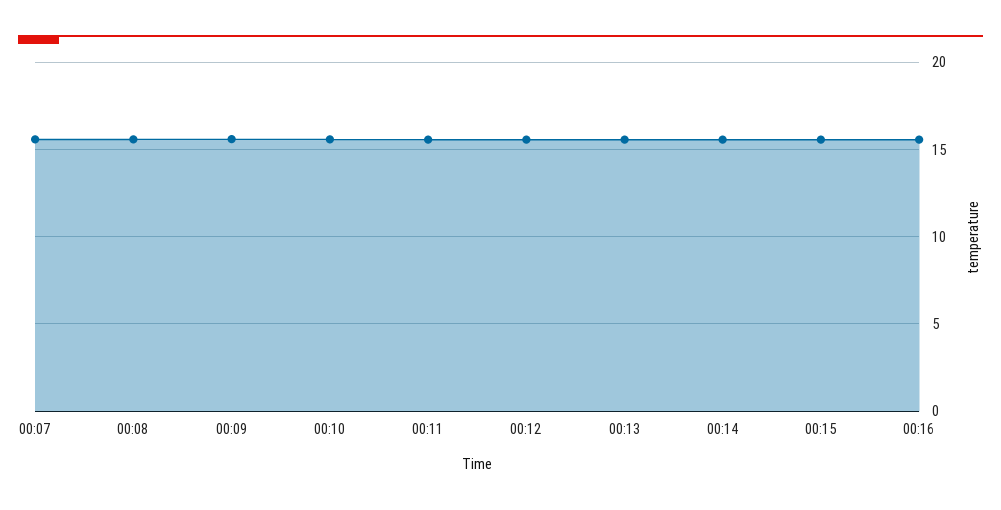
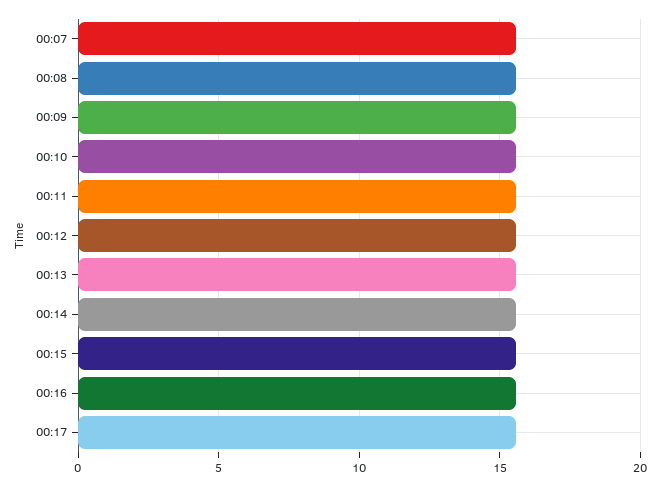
00:17: none -> 15.5

